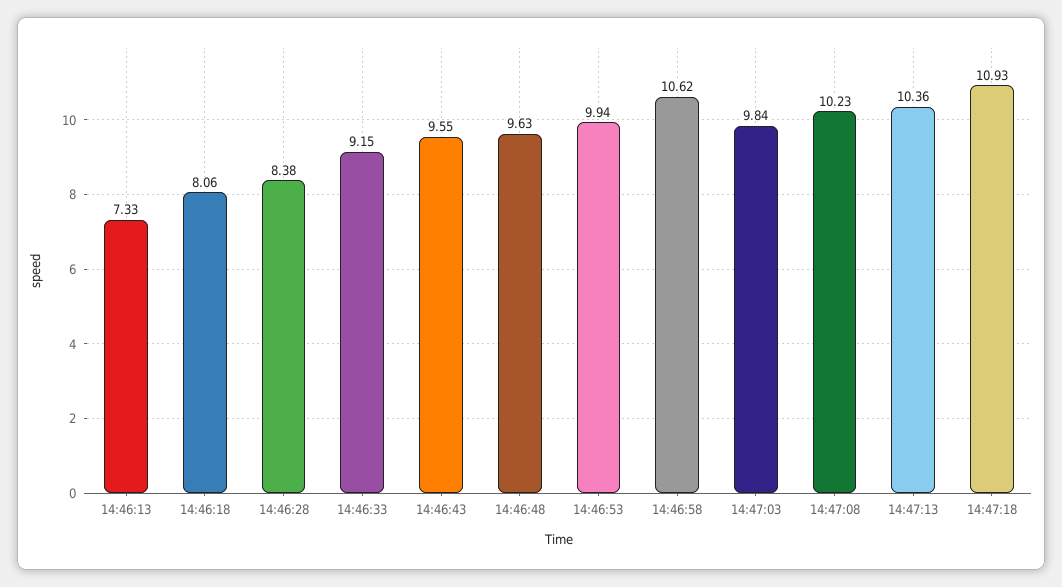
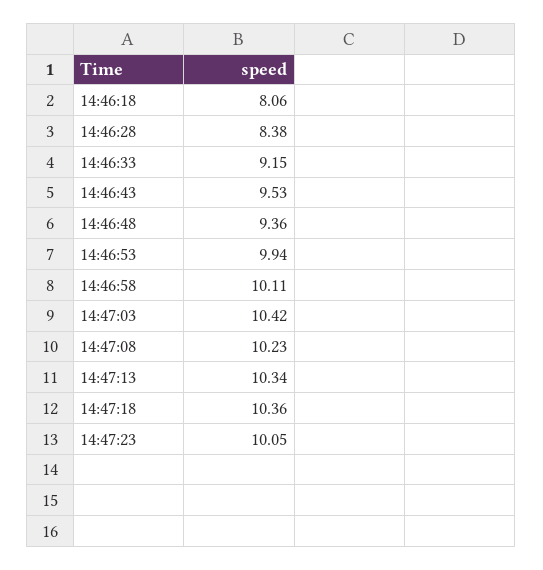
14:46:13: 7.33 -> none
14:46:43: 9.55 -> 9.53
14:46:48: 9.63 -> 9.36
14:46:58: 10.62 -> 10.11
14:47:03: 9.84 -> 10.42
14:47:13: 10.36 -> 10.34
14:47:18: 10.93 -> 10.36
14:47:23: none -> 10.05

